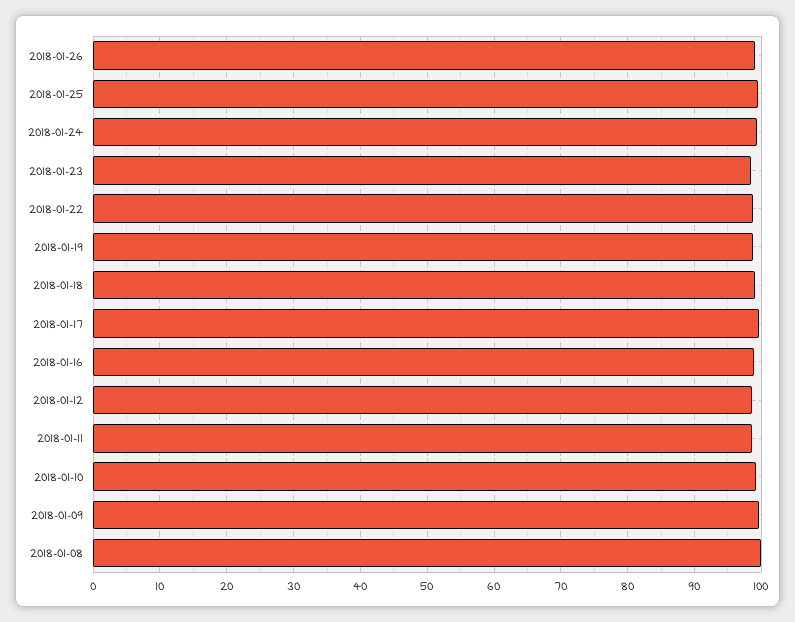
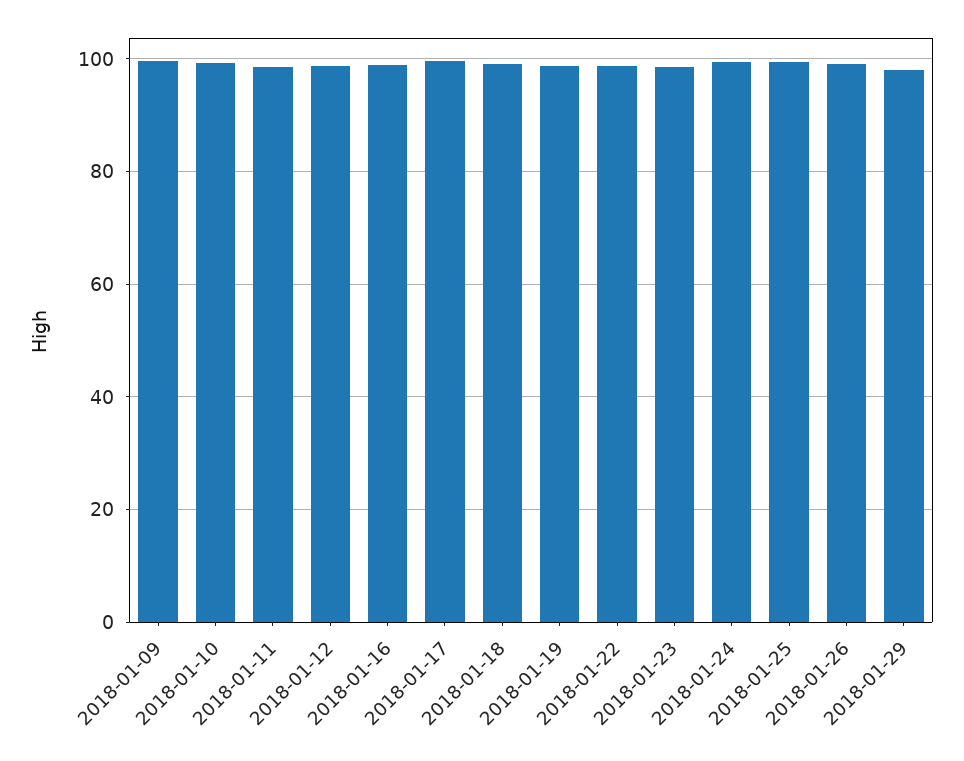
2018-01-08: 100 -> none
2018-01-29: none -> 98

